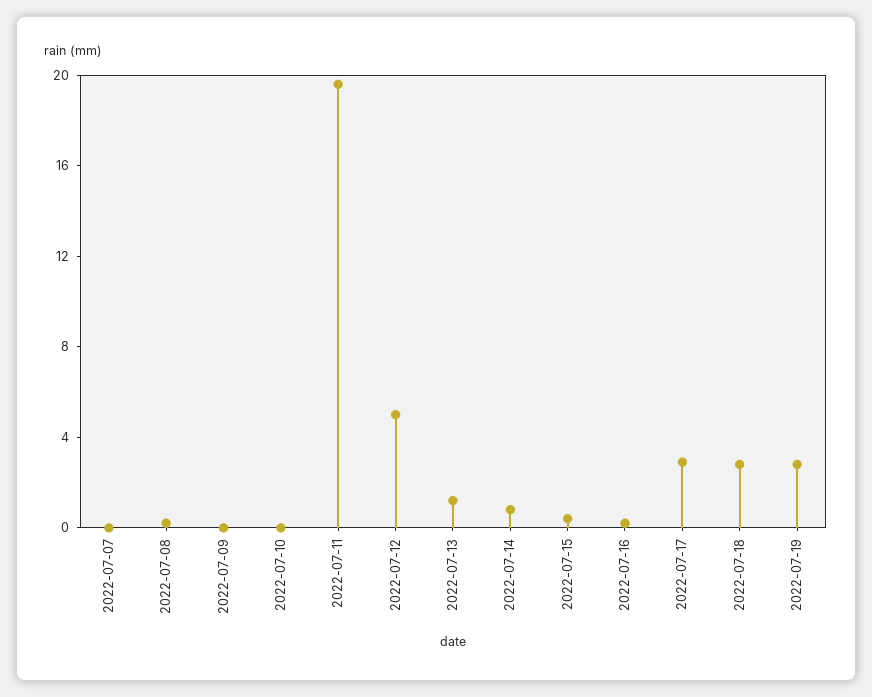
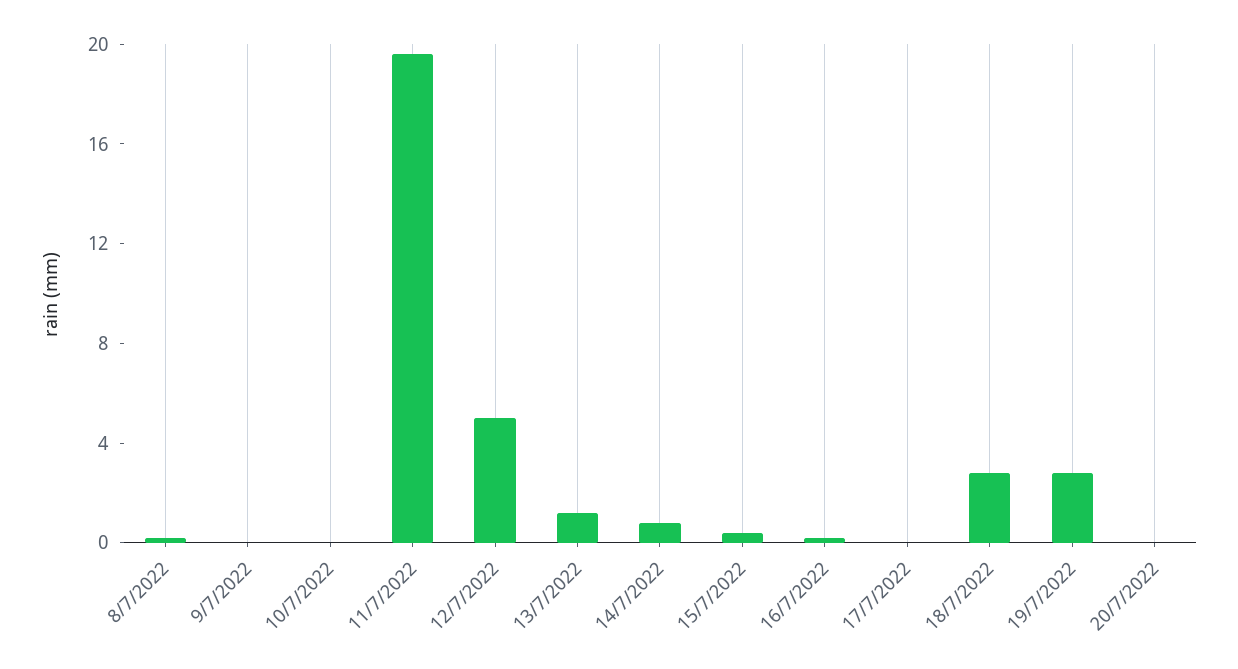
2022-07-07: 0 -> none
2022-07-17: 3 -> 0
20/7/2022: none -> 0

